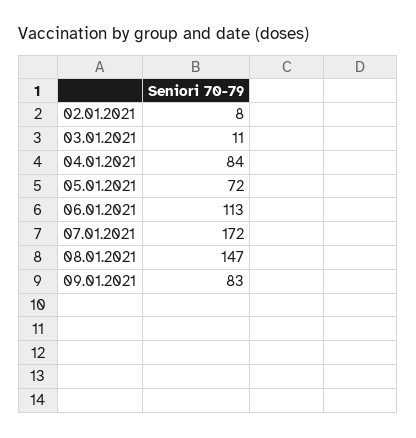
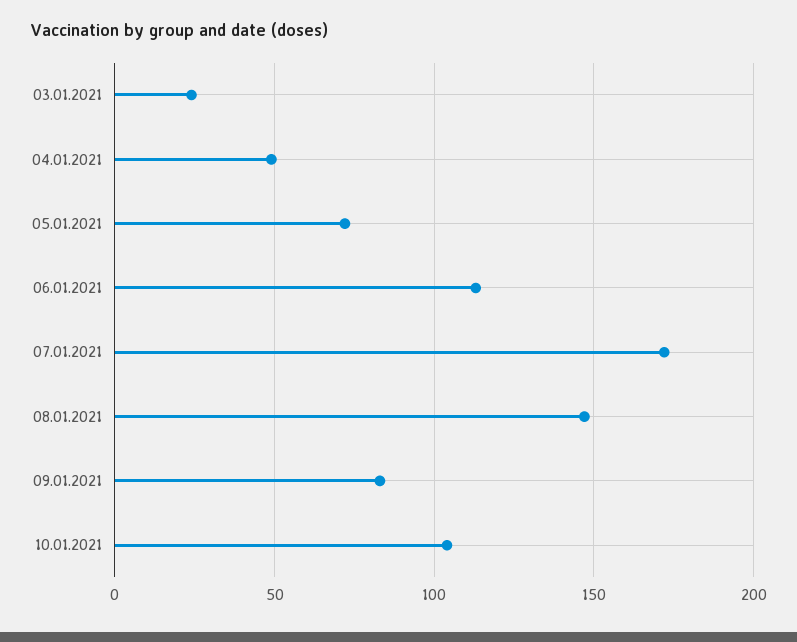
02.01.2021: 8 -> none
03.01.2021: 11 -> 25
04.01.2021: 84 -> 50
10.01.2021: none -> 105

